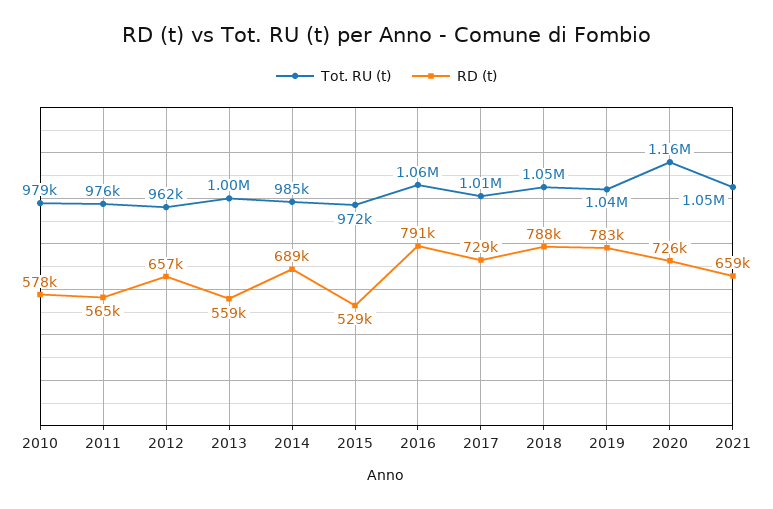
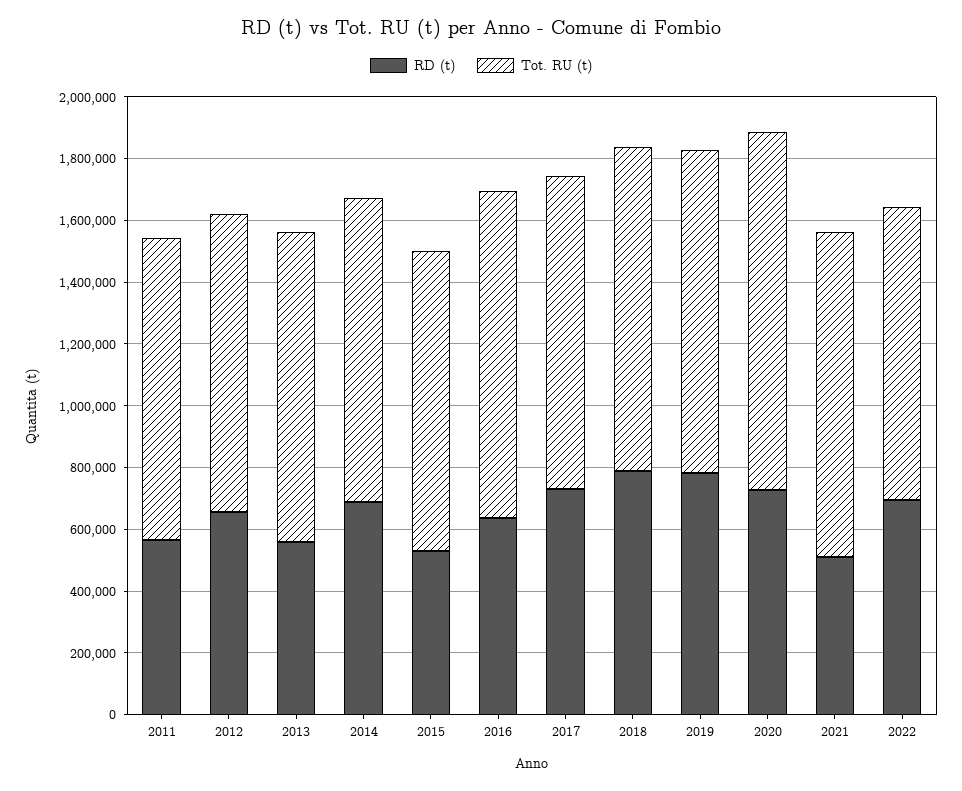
Tot. RU (t), 2010: 979000 -> none
RD (t), 2010: 578000 -> none
RD (t), 2016: 791000 -> 650000
RD (t), 2021: 659000 -> 500000
RD (t), 2022: none -> 700000
Tot. RU (t), 2022: none -> 950000

